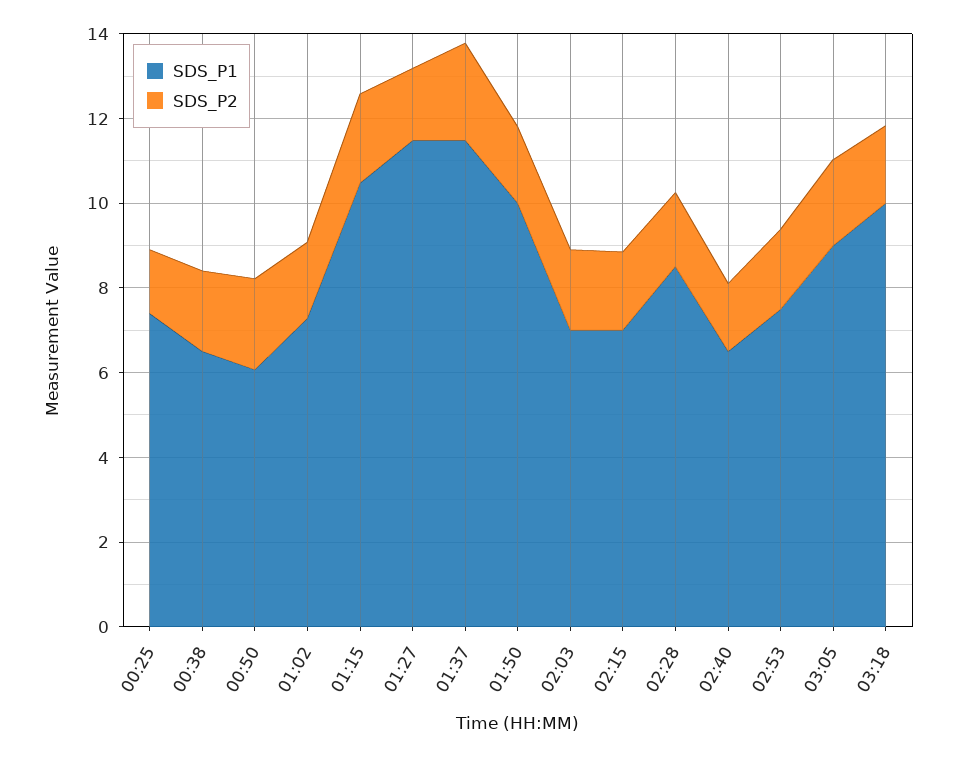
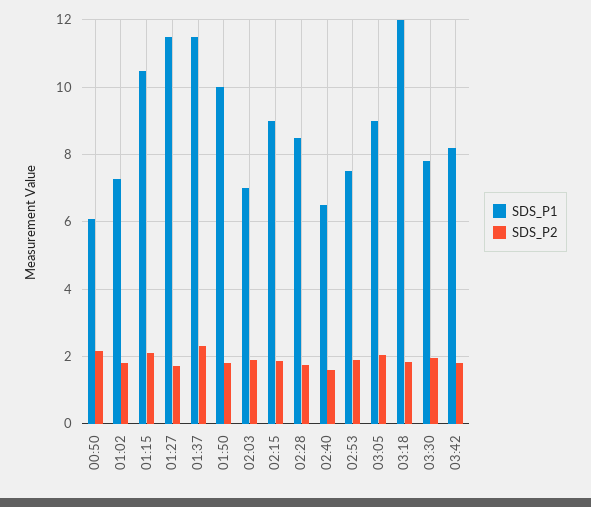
SDS_P1, 00:25: 7.5 -> none
SDS_P2, 00:25: 1.5 -> none
SDS_P1, 00:38: 6.5 -> none
SDS_P2, 00:38: 2 -> none
SDS_P1, 02:15: 7 -> 9
SDS_P1, 03:18: 10 -> 12
SDS_P1, 03:30: none -> 7.8
SDS_P2, 03:30: none -> 2
SDS_P1, 03:42: none -> 8.2
SDS_P2, 03:42: none -> 1.8

